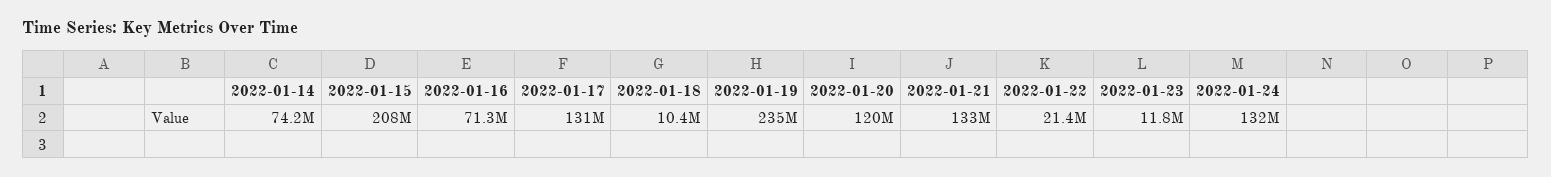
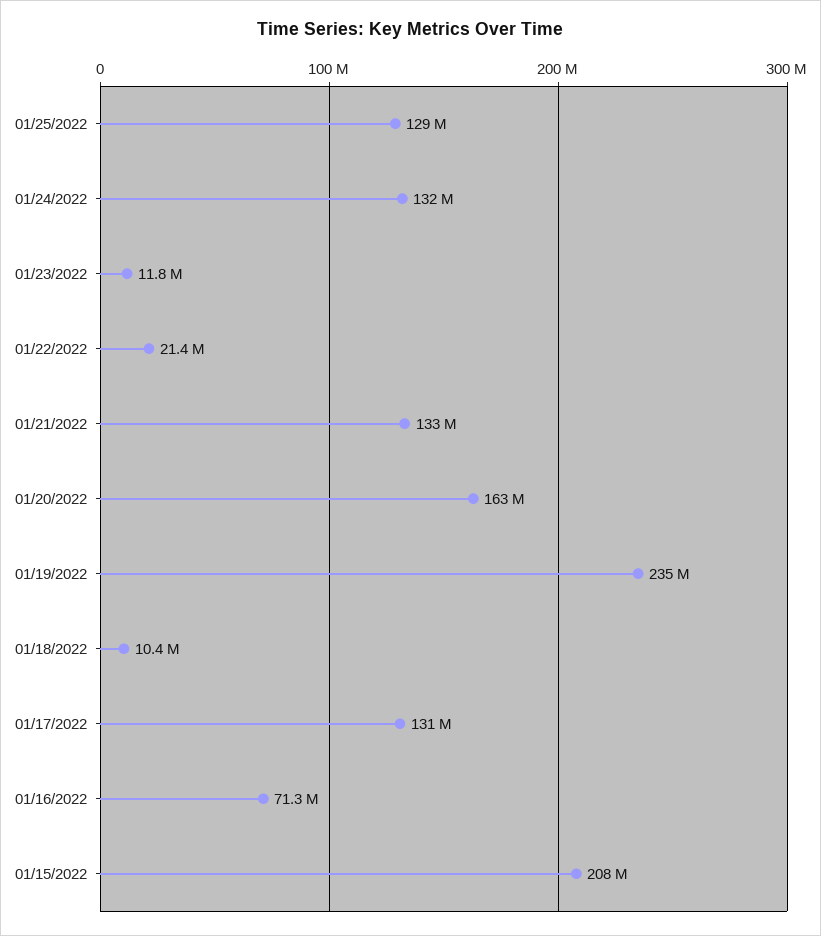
2022-01-14: 74200000 -> none
2022-01-20: 120000000 -> 163000000
01/25/2022: none -> 129000000

